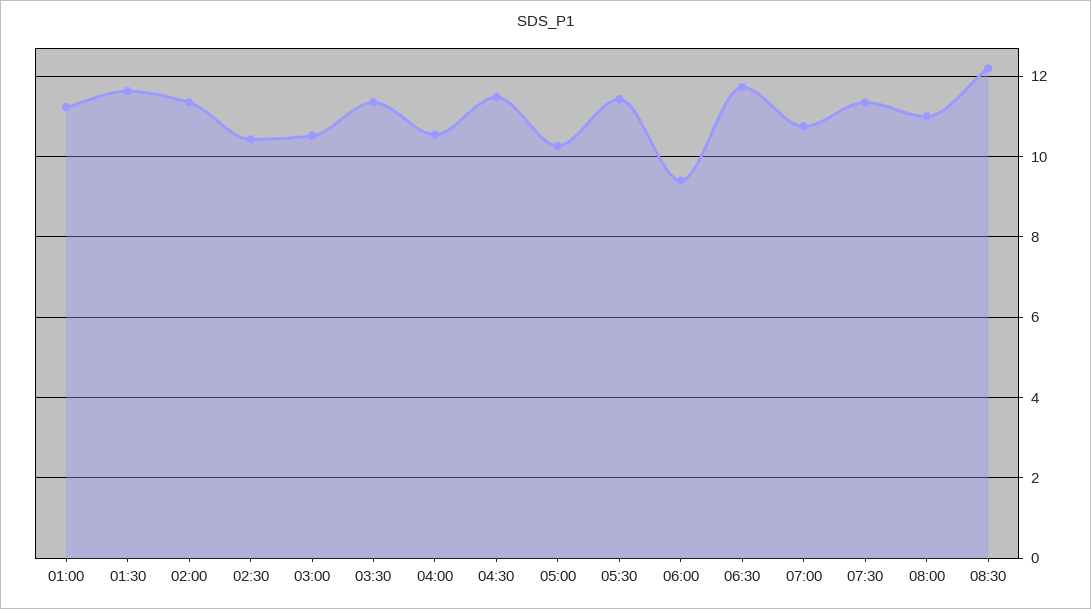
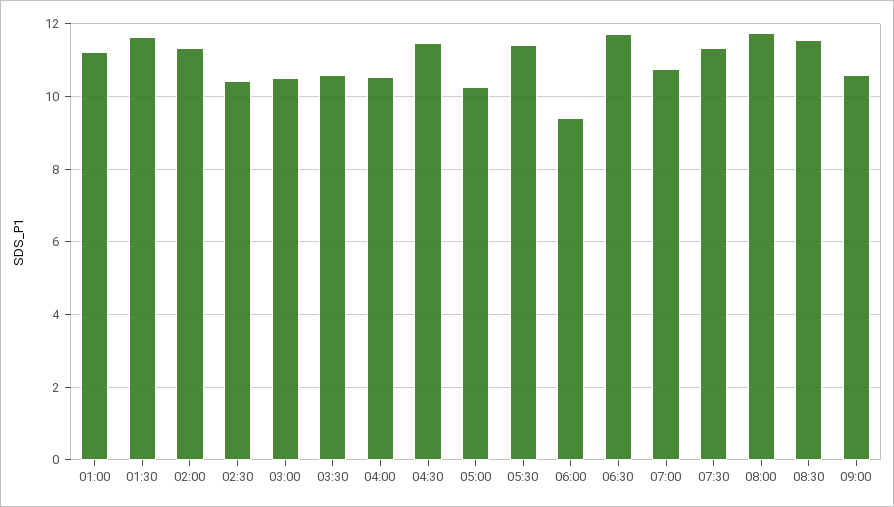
03:30: 11.4 -> 10.6
08:00: 11 -> 11.8
08:30: 12.2 -> 11.6
09:00: none -> 10.6

